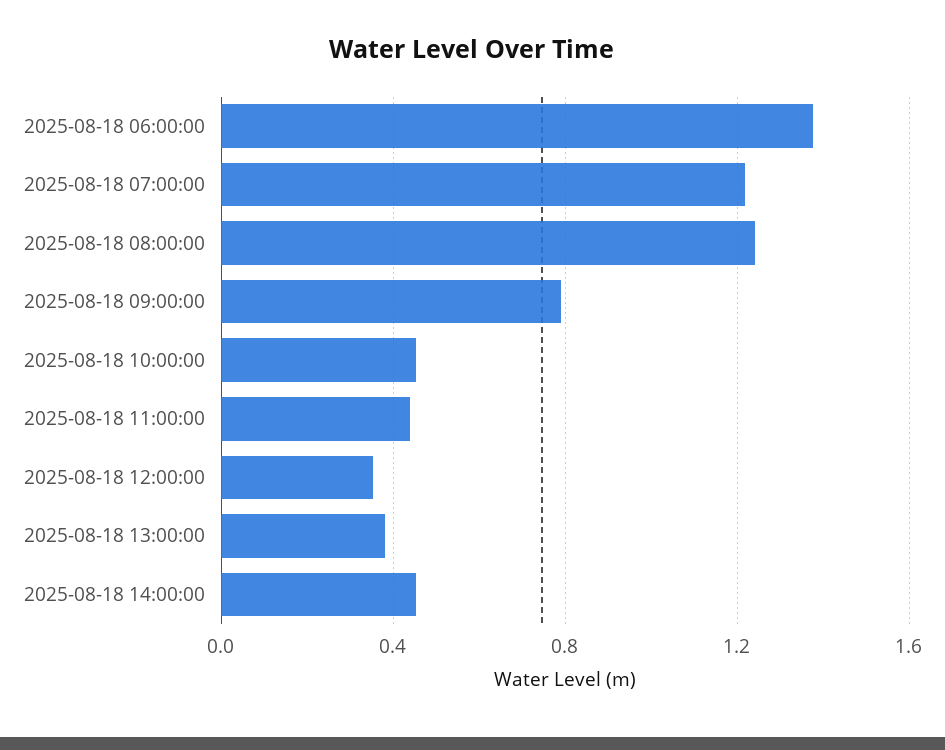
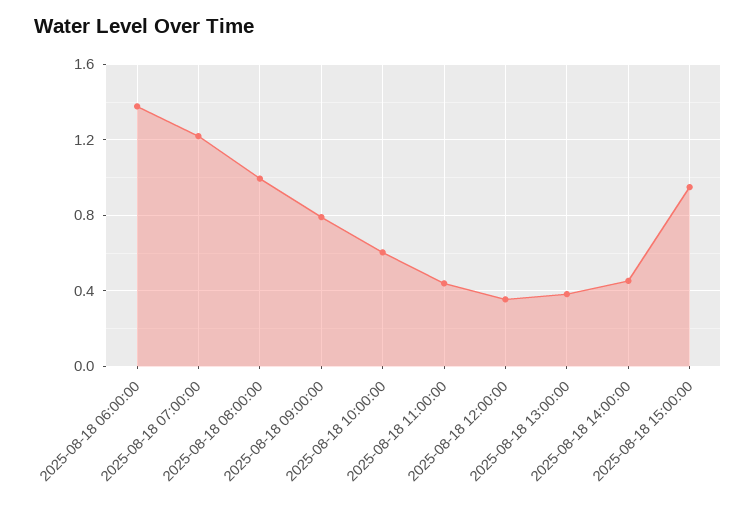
2025-08-18 08:00:00: 1.25 -> 1
2025-08-18 10:00:00: 0.45 -> 0.6
2025-08-18 15:00:00: none -> 0.95

